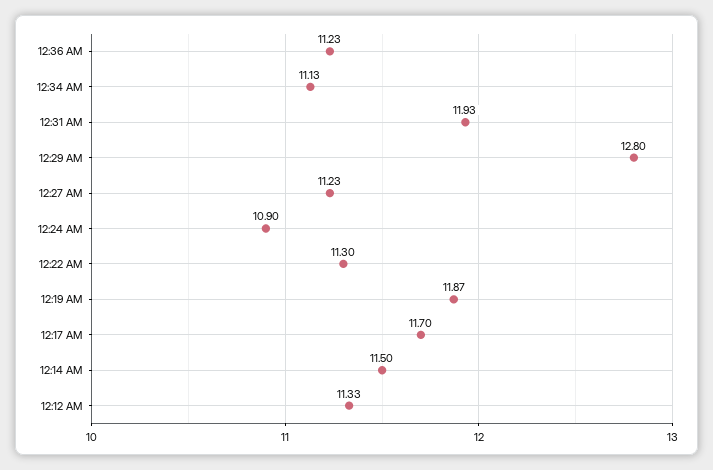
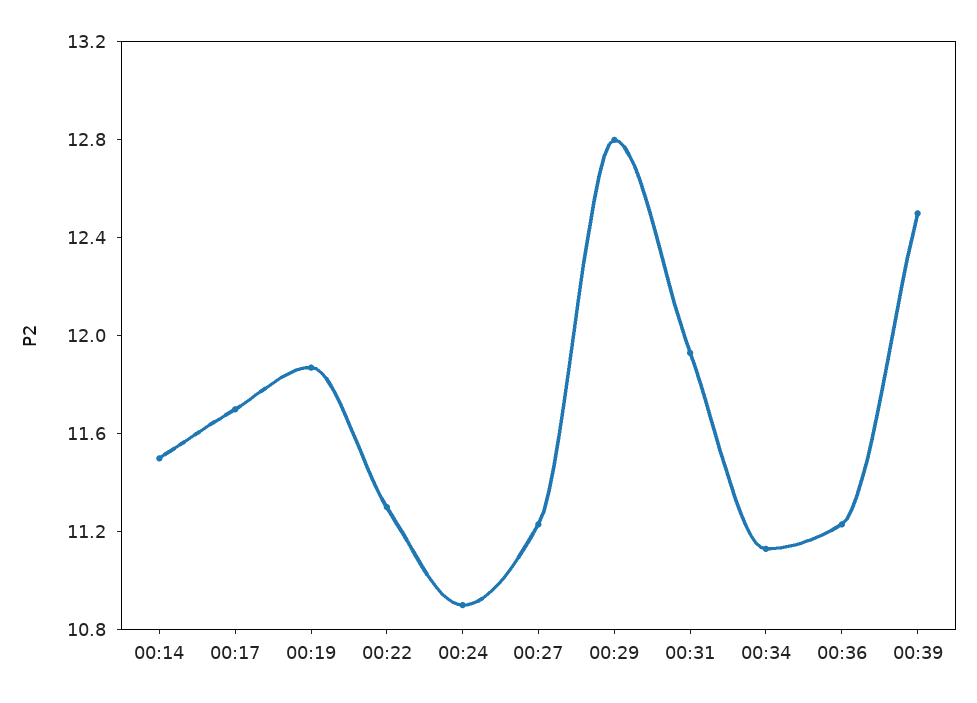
12:12 AM: 11.33 -> none
00:39: none -> 12.5

